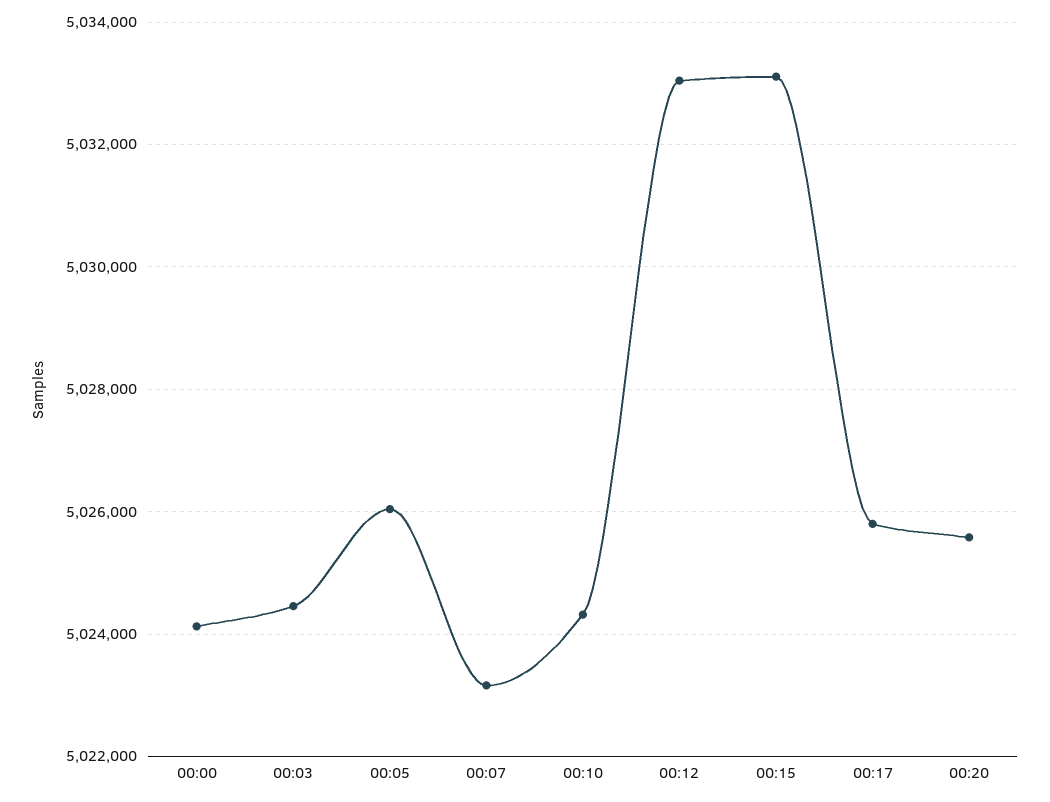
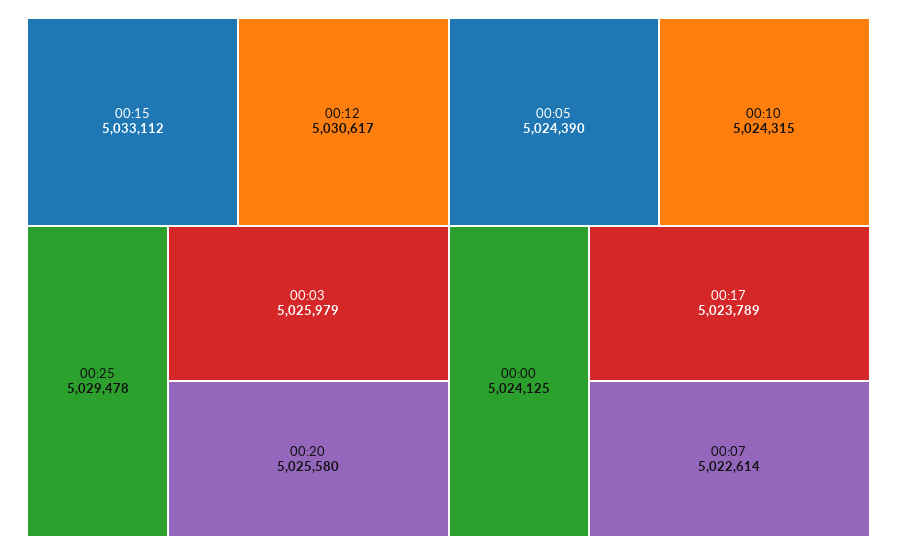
00:03: 5024400 -> 5025979
00:05: 5026000 -> 5024390
00:07: 5023200 -> 5022614
00:12: 5033000 -> 5030617
00:17: 5025800 -> 5023789
00:25: none -> 5029478

